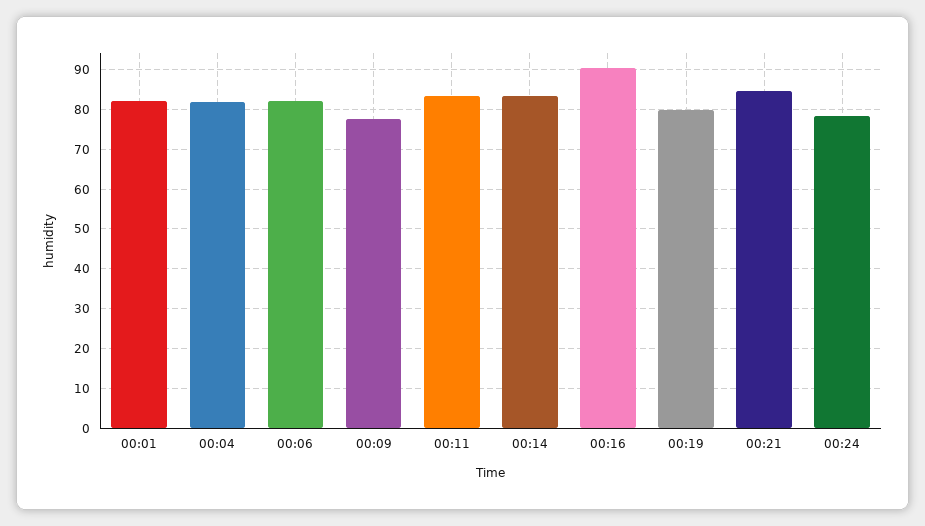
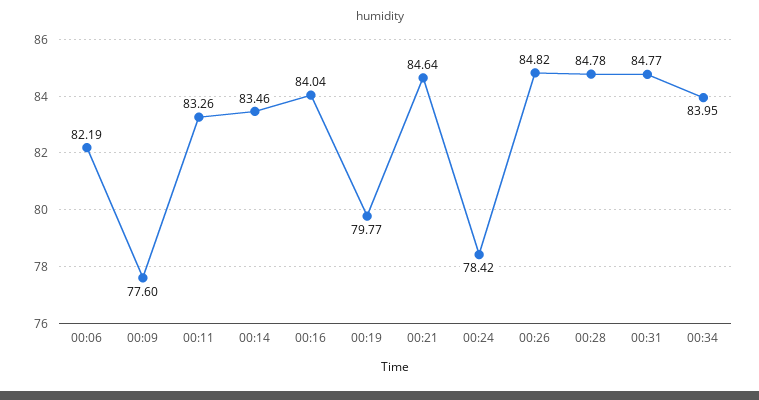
00:01: 82 -> none
00:04: 82 -> none
00:16: 90 -> 84.04
00:26: none -> 84.82
00:28: none -> 84.78
00:31: none -> 84.77
00:34: none -> 83.95

